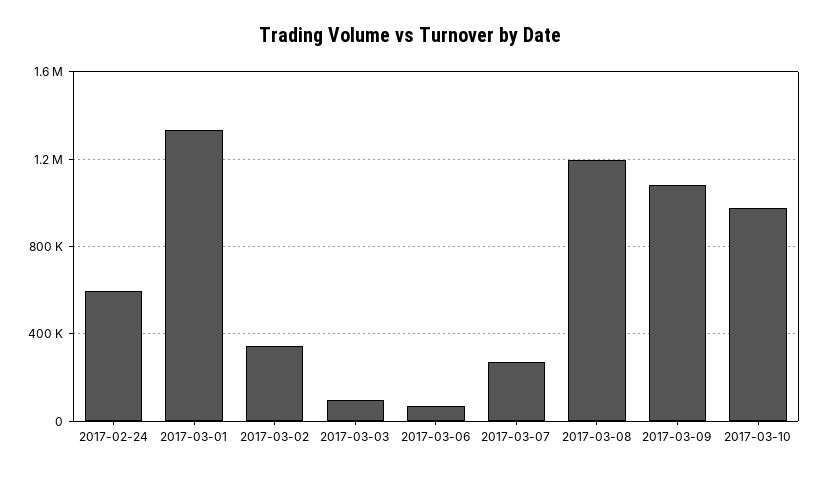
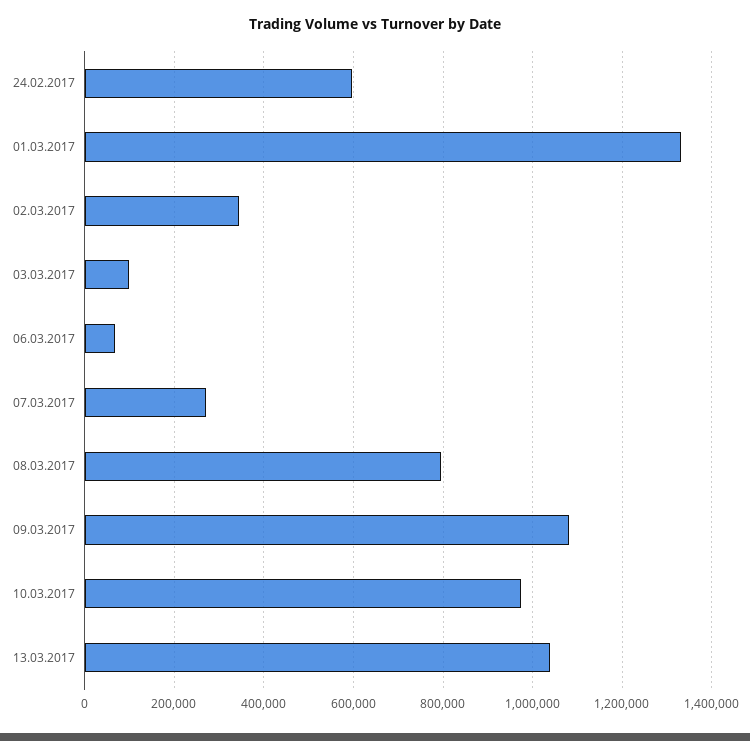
2017-03-08: 1200000 -> 800000
13.03.2017: none -> 1040000

